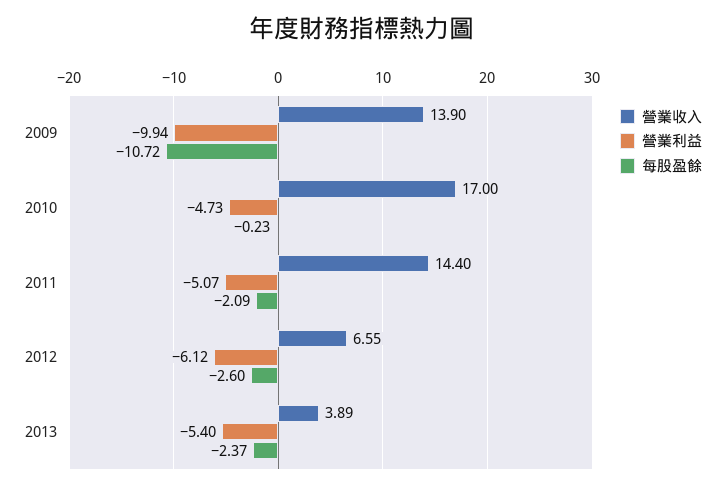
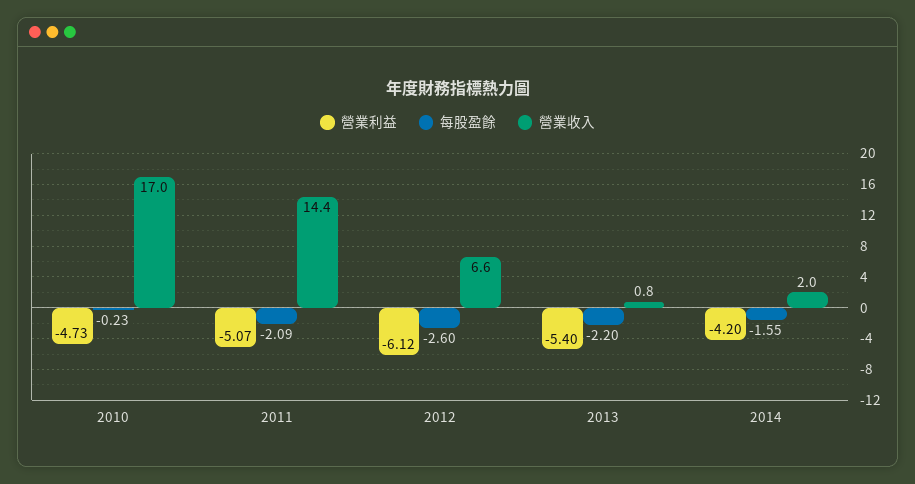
營業收入, 2009: 13.9 -> none
營業利益, 2009: -9.94 -> none
每股盈餘, 2009: -10.72 -> none
營業收入, 2013: 3.89 -> 0.8
每股盈餘, 2013: -2.37 -> -2.2
營業利益, 2014: none -> -4.2
每股盈餘, 2014: none -> -1.55
營業收入, 2014: none -> 2

